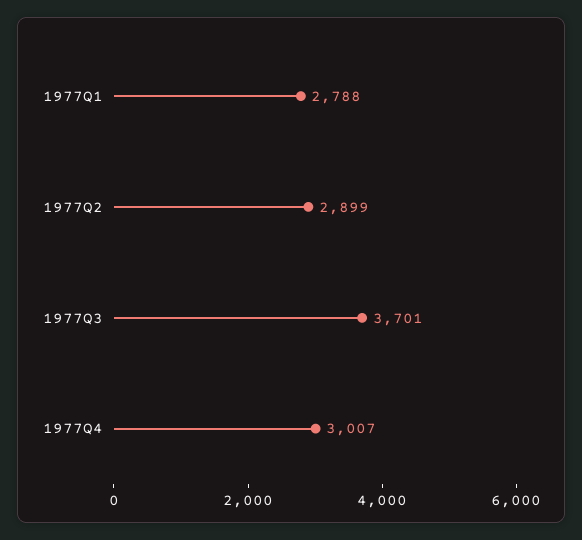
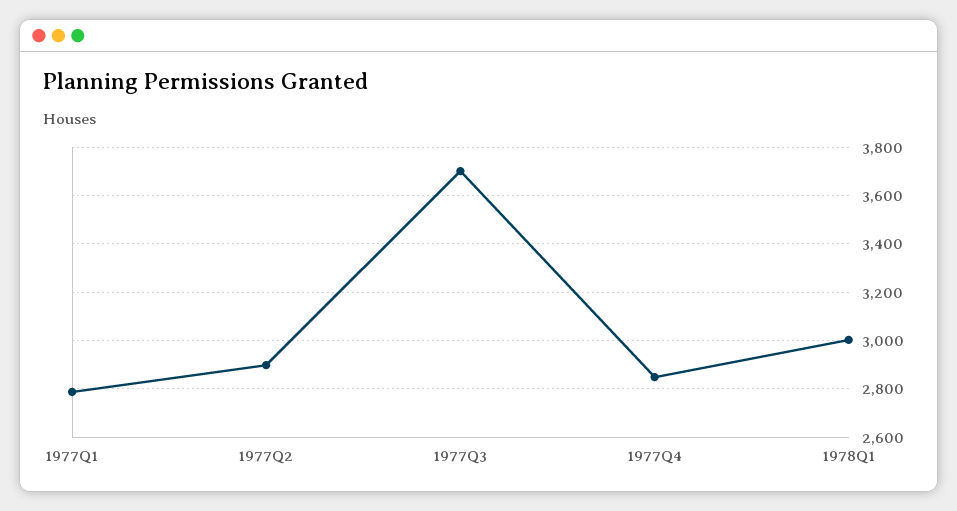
1977Q4: 3007 -> 2850
1978Q1: none -> 3000

